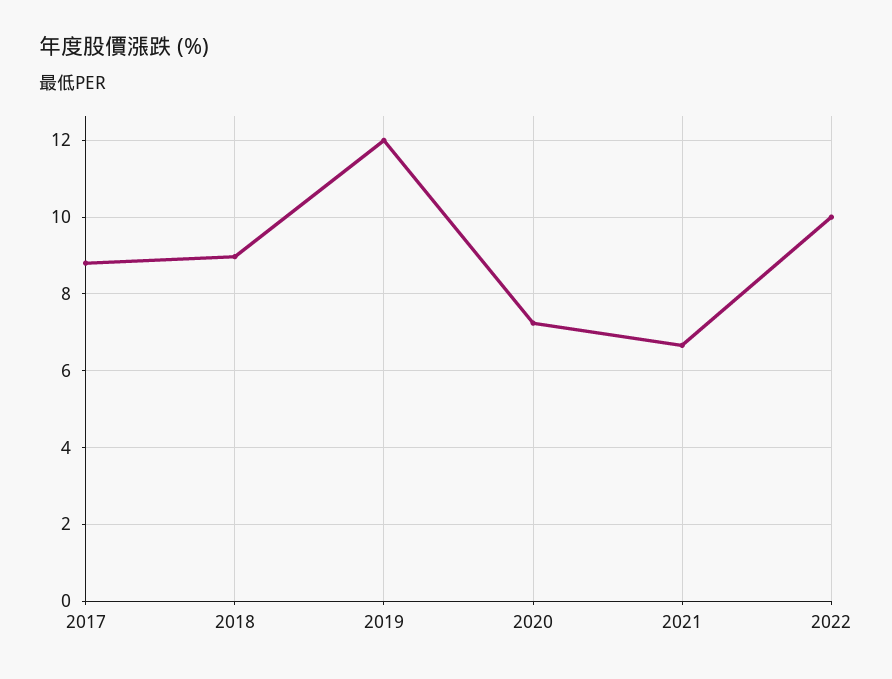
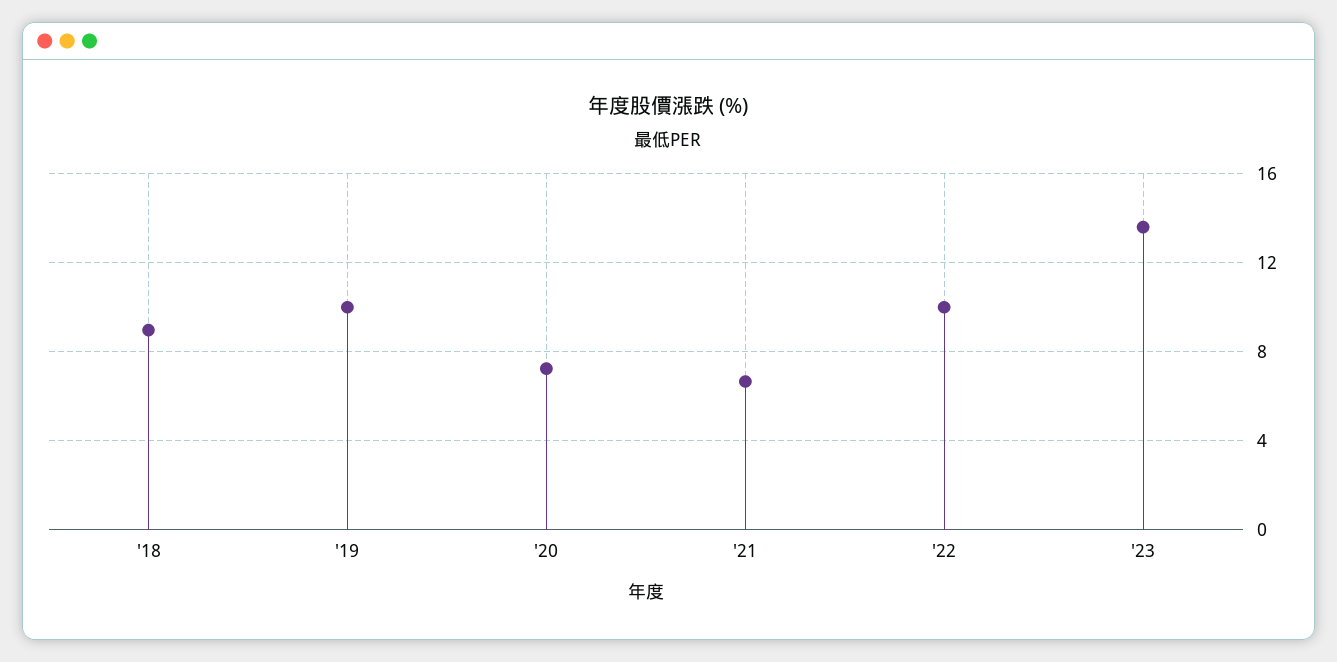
2017: 8.8 -> none
2019: 12 -> 10
'23: none -> 13.5

